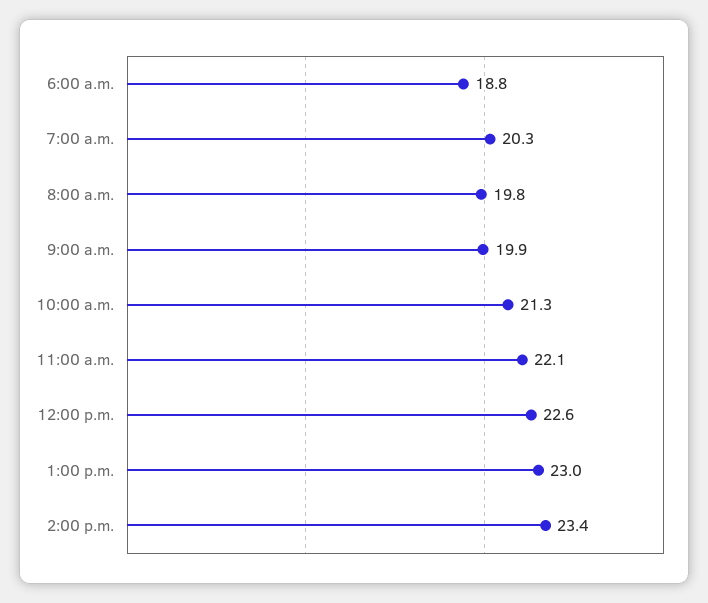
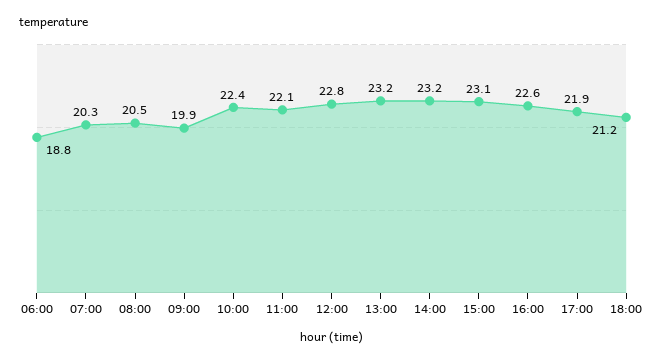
8:00 a.m.: 19.8 -> 20.5
10:00 a.m.: 21.3 -> 22.4
12:00 p.m.: 22.6 -> 22.8
1:00 p.m.: 23 -> 23.2
2:00 p.m.: 23.4 -> 23.2
15:00: none -> 23.1
16:00: none -> 22.6
17:00: none -> 21.9
18:00: none -> 21.2

